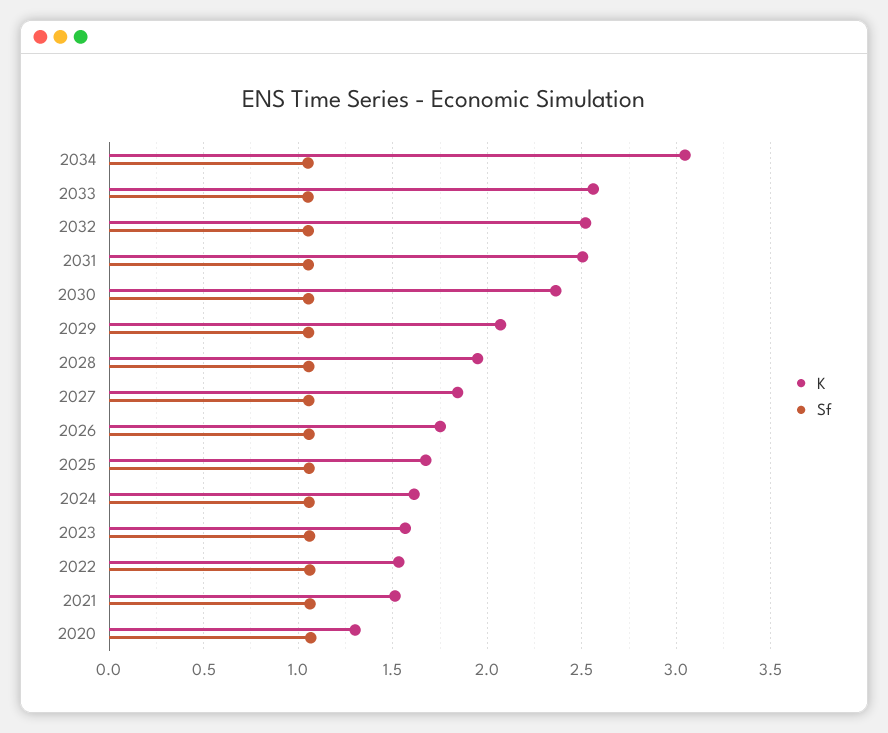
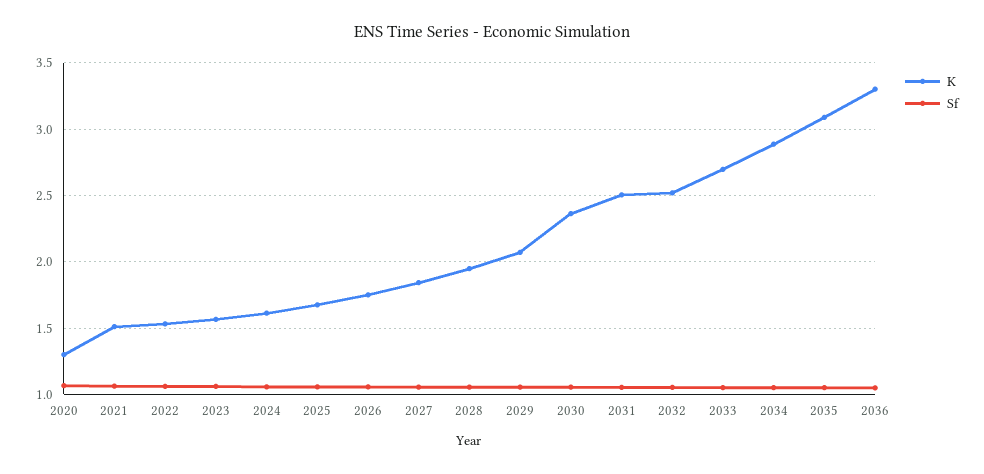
K, 2034: 3.05 -> 2.9
K, 2033: 2.55 -> 2.7
K, 2035: none -> 3.1
Sf, 2035: none -> 1.05
K, 2036: none -> 3.3
Sf, 2036: none -> 1.05

